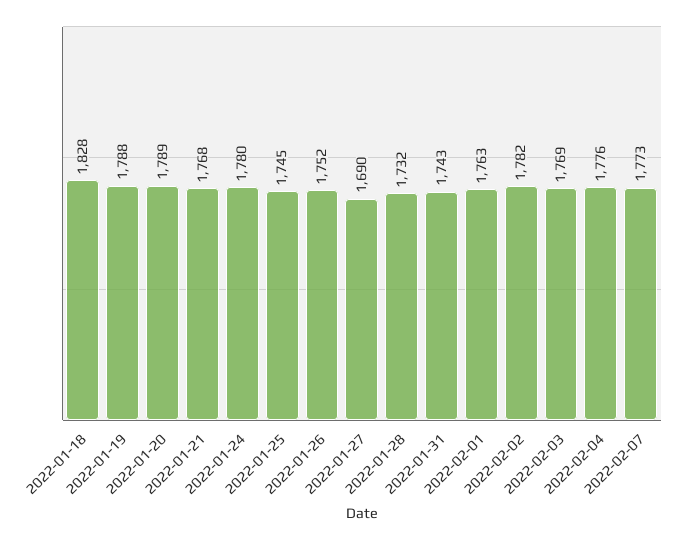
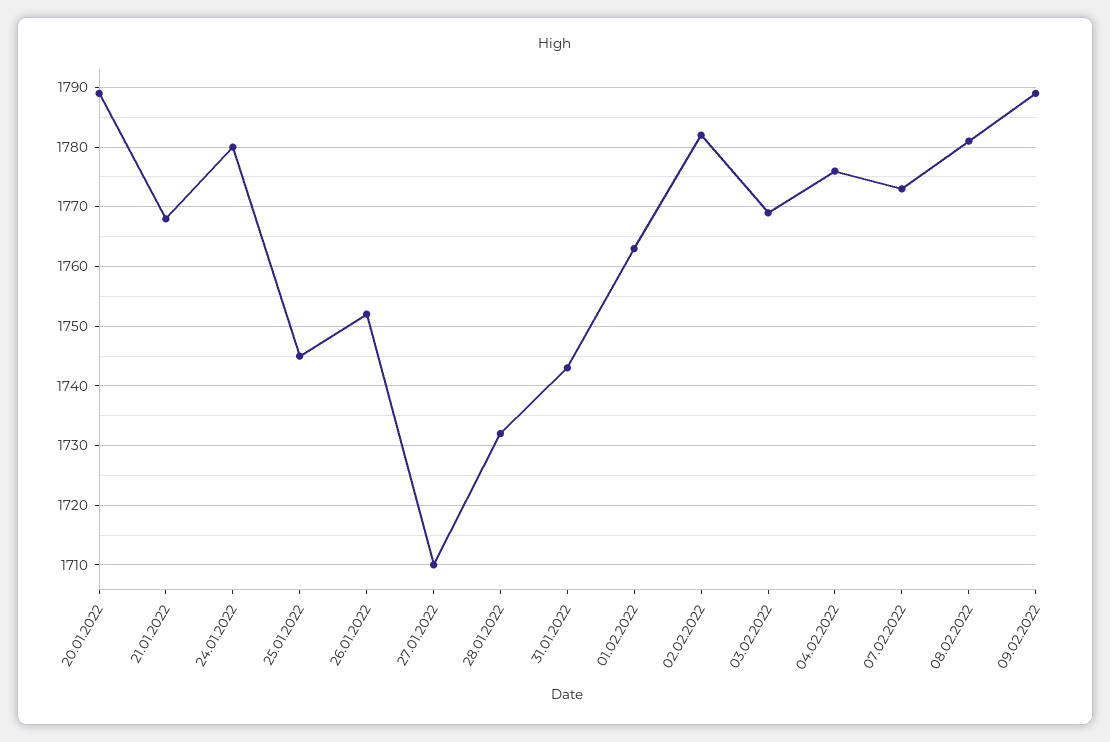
2022-01-18: 1828 -> none
2022-01-19: 1788 -> none
2022-01-27: 1690 -> 1710
08.02.2022: none -> 1780
09.02.2022: none -> 1790

